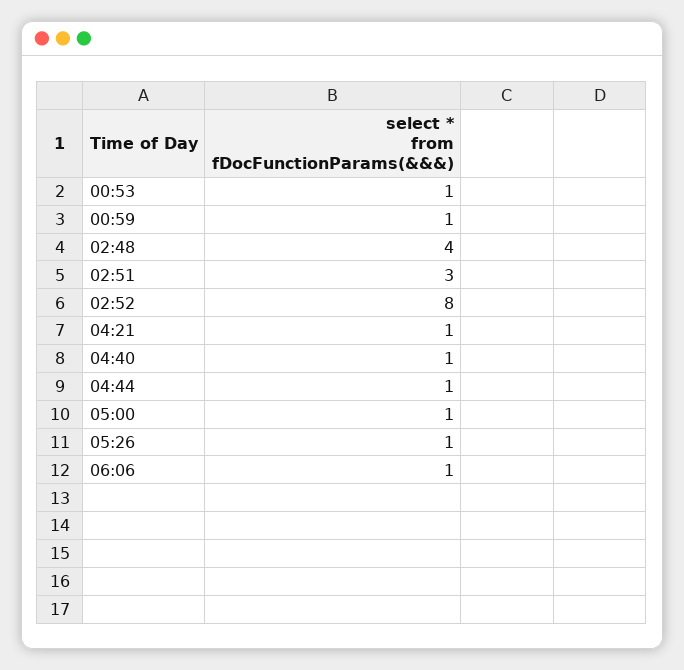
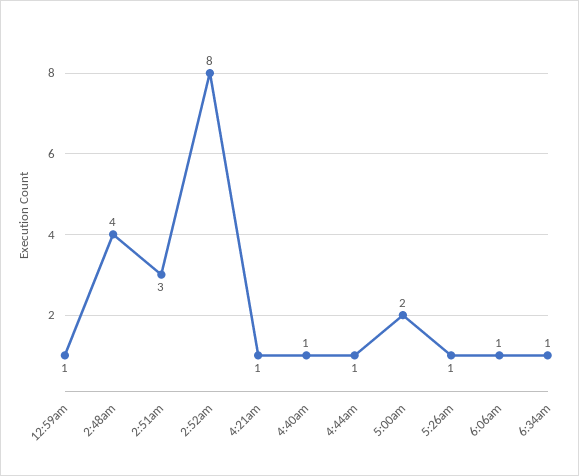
00:53: 1 -> none
05:00: 1 -> 2
6:34am: none -> 1

